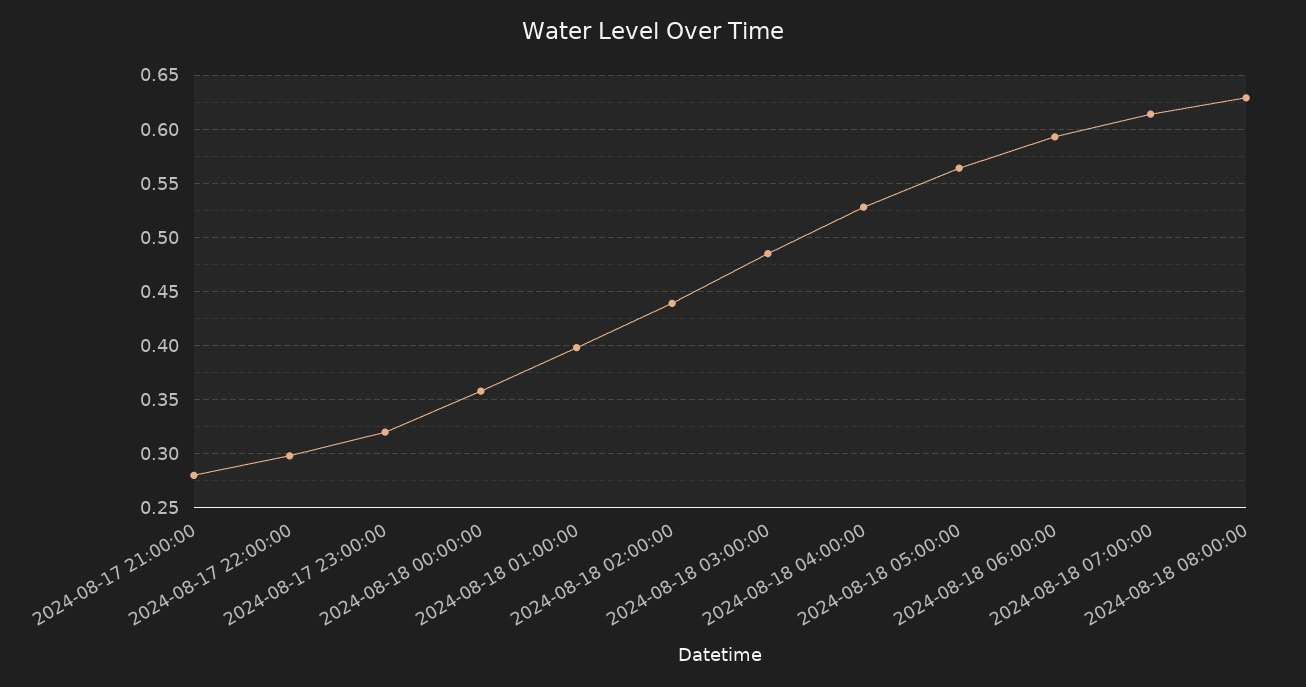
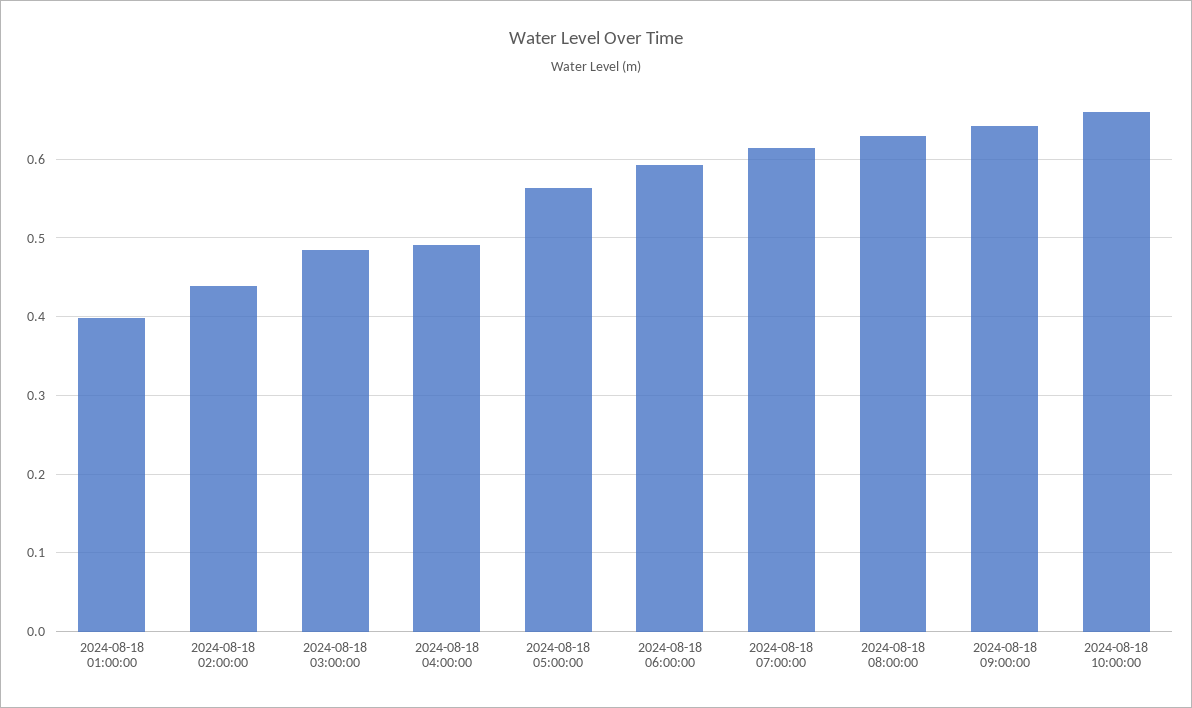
2024-08-17 21:00:00: 0.28 -> none
2024-08-17 22:00:00: 0.3 -> none
2024-08-17 23:00:00: 0.32 -> none
2024-08-18 00:00:00: 0.36 -> none
2024-08-18 04:00:00: 0.53 -> 0.49
2024-08-18 09:00:00: none -> 0.64
2024-08-18 10:00:00: none -> 0.66

